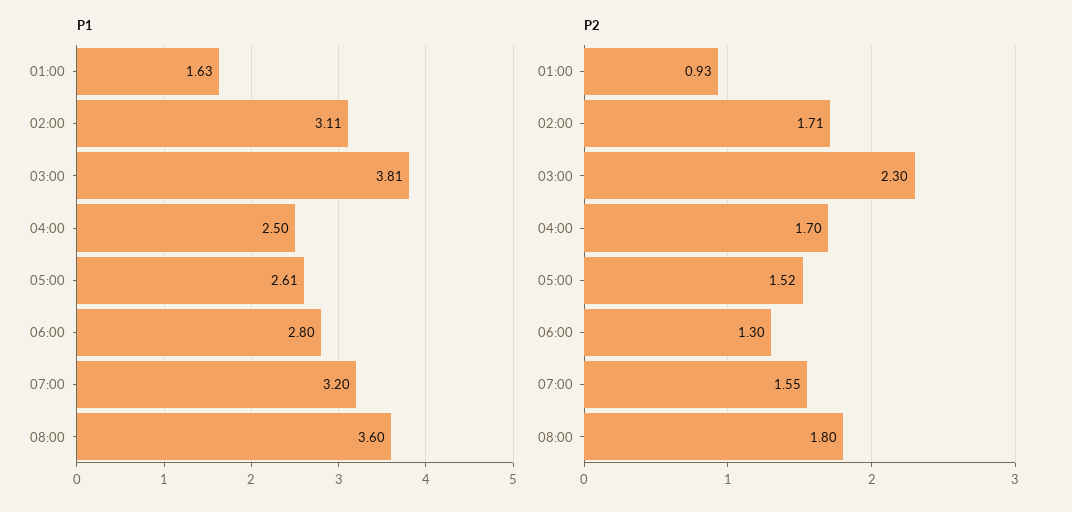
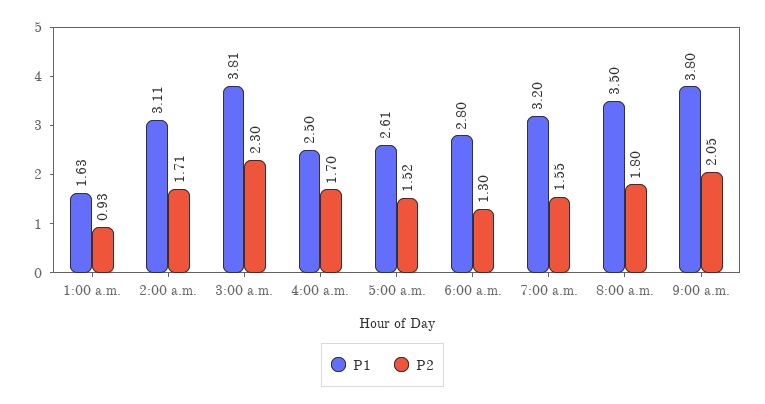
P1, 08:00: 3.6 -> 3.5
P1, 9:00 a.m.: none -> 3.8
P2, 9:00 a.m.: none -> 2.05

